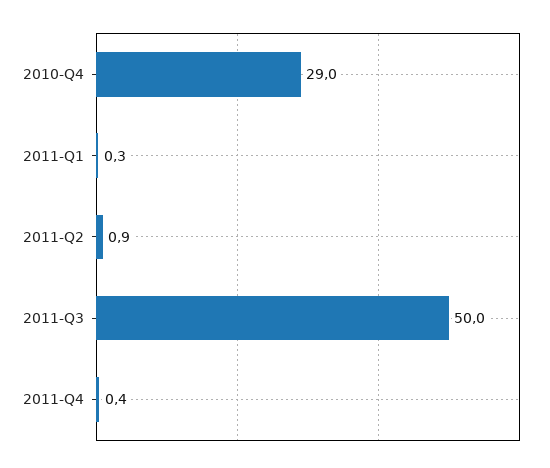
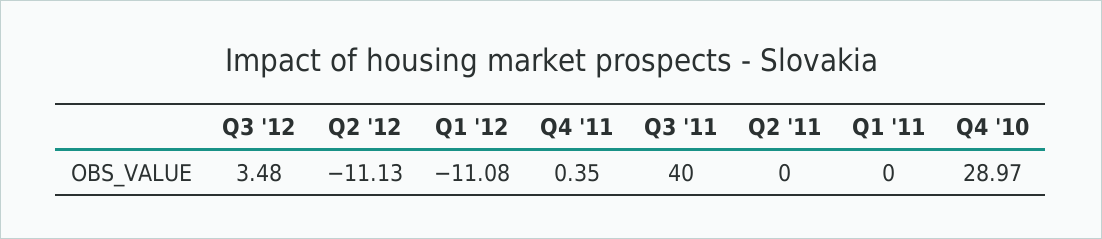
2011-Q1: 0.3 -> 0
2011-Q2: 0.9 -> 0
2011-Q3: 50 -> 40
Q3 '12: none -> 3.48
Q2 '12: none -> -11.13
Q1 '12: none -> -11.08

